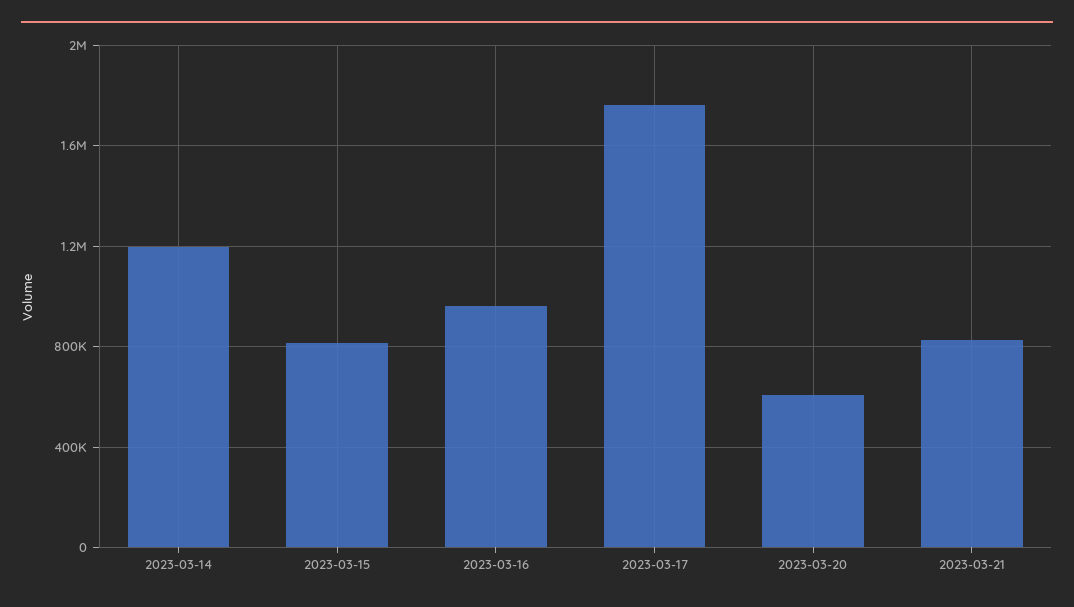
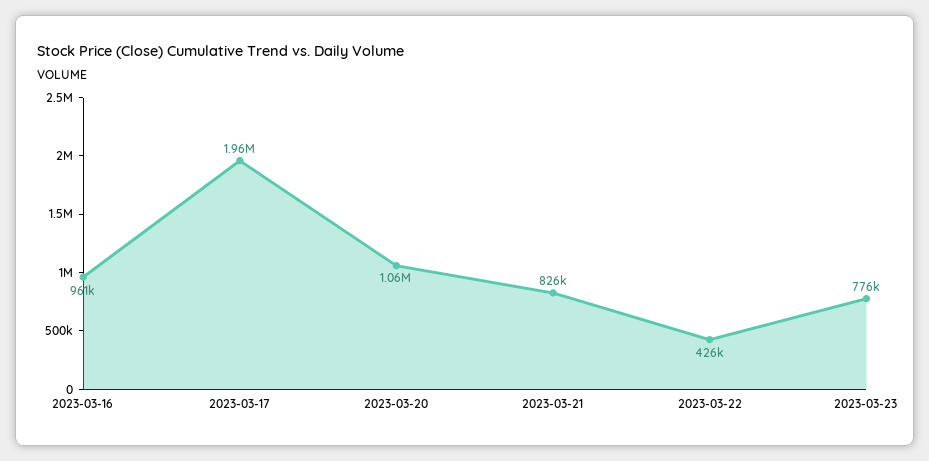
2023-03-14: 1200000 -> none
2023-03-15: 800000 -> none
2023-03-17: 1750000 -> 1960000
2023-03-20: 600000 -> 1060000
2023-03-22: none -> 426000
2023-03-23: none -> 776000

